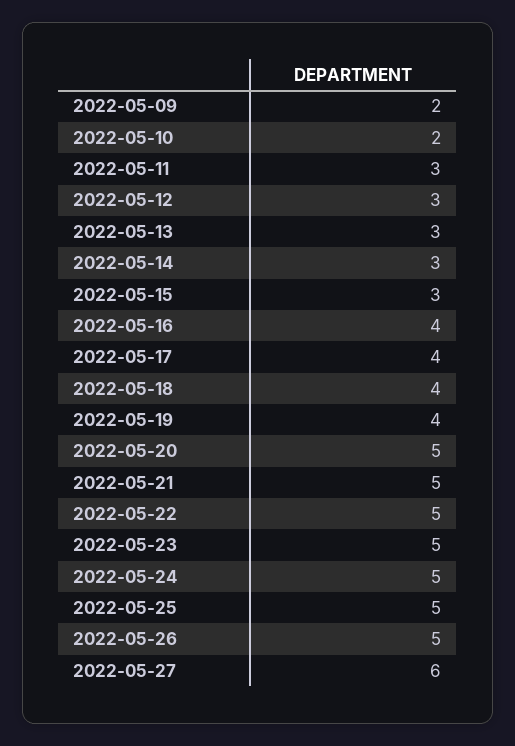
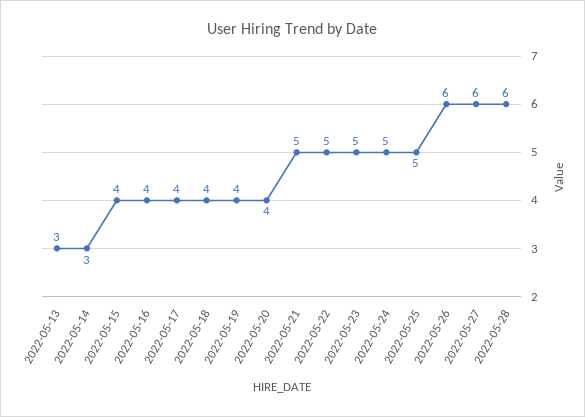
2022-05-09: 2 -> none
2022-05-10: 2 -> none
2022-05-11: 3 -> none
2022-05-12: 3 -> none
2022-05-15: 3 -> 4
2022-05-20: 5 -> 4
2022-05-26: 5 -> 6
2022-05-28: none -> 6

